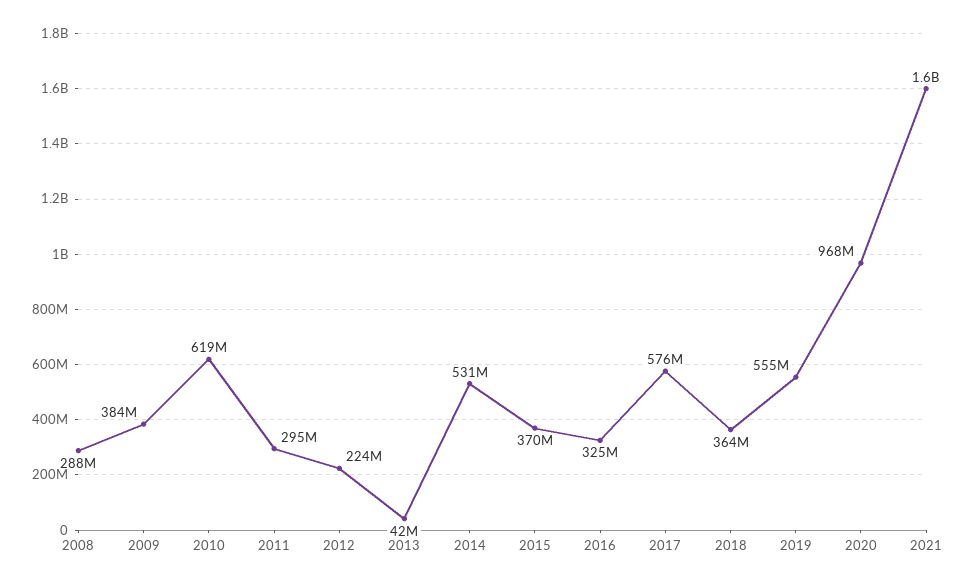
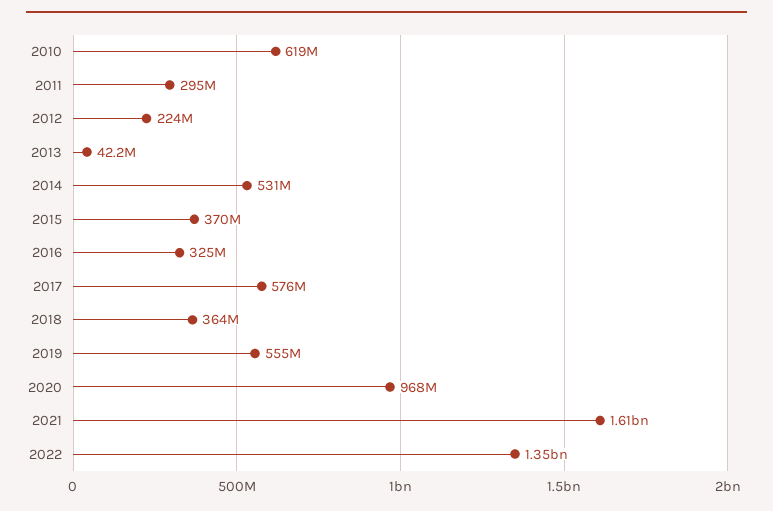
2008: 288000000 -> none
2009: 384000000 -> none
2022: none -> 1350000000

